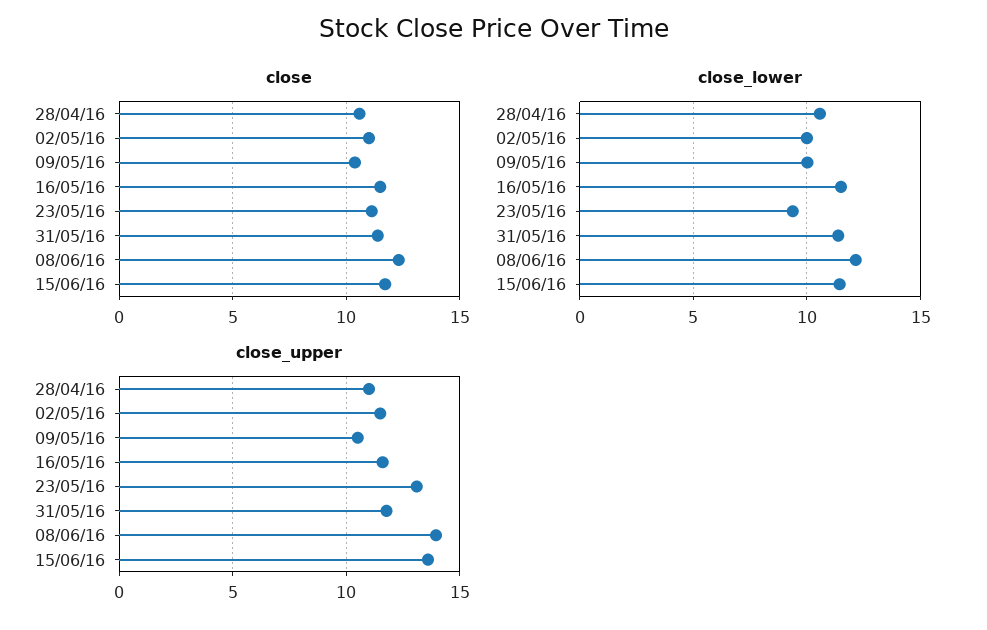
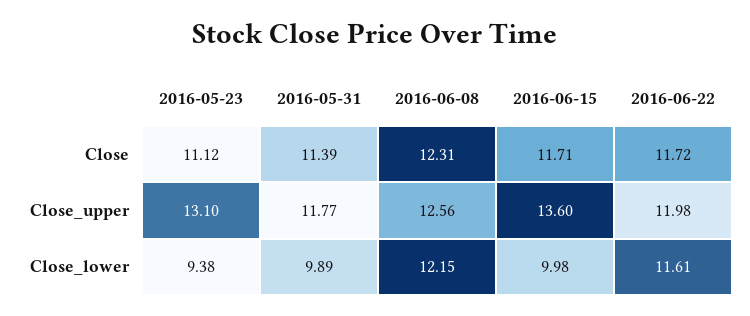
close, 28/04/16: 10.5 -> none
close, 02/05/16: 11 -> none
close, 09/05/16: 10.5 -> none
close, 16/05/16: 11.5 -> none
close_lower, 28/04/16: 10.5 -> none
close_lower, 02/05/16: 10 -> none
close_lower, 09/05/16: 10 -> none
close_lower, 16/05/16: 11.5 -> none
close_lower, 31/05/16: 11.5 -> 9.89
close_lower, 15/06/16: 11.5 -> 9.98
close_upper, 28/04/16: 11 -> none
close_upper, 02/05/16: 11.5 -> none
close_upper, 09/05/16: 10.5 -> none
close_upper, 16/05/16: 11.5 -> none
close_upper, 08/06/16: 14 -> 12.56
close, 2016-06-22: none -> 11.72
close_upper, 2016-06-22: none -> 11.98
close_lower, 2016-06-22: none -> 11.61

